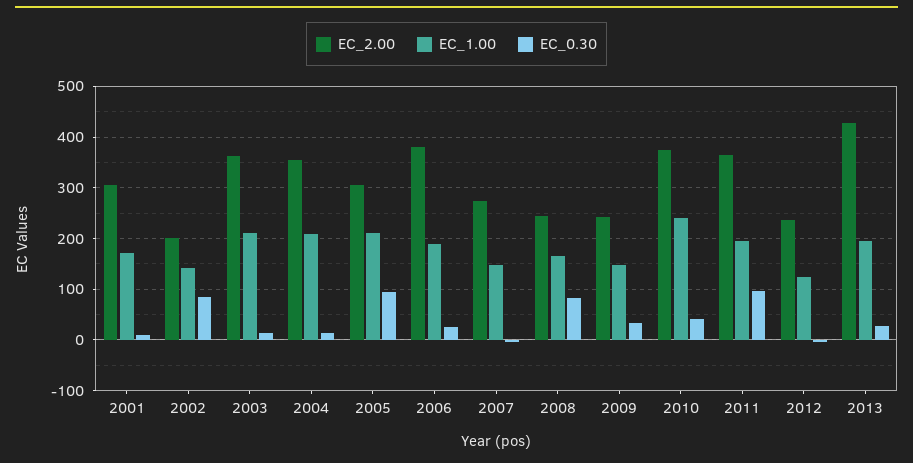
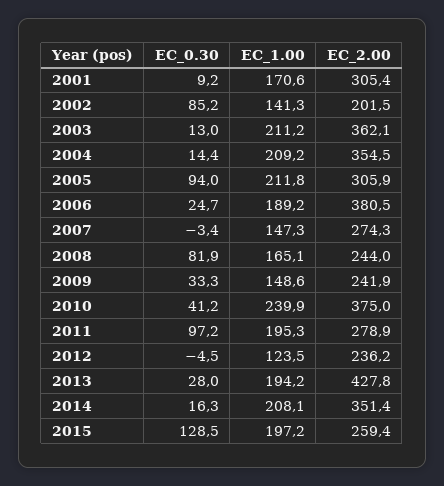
EC_2.00, 2011: 360 -> 278.9
EC_0.30, 2014: none -> 16.3
EC_1.00, 2014: none -> 208.1
EC_2.00, 2014: none -> 351.4
EC_0.30, 2015: none -> 128.5
EC_1.00, 2015: none -> 197.2
EC_2.00, 2015: none -> 259.4

